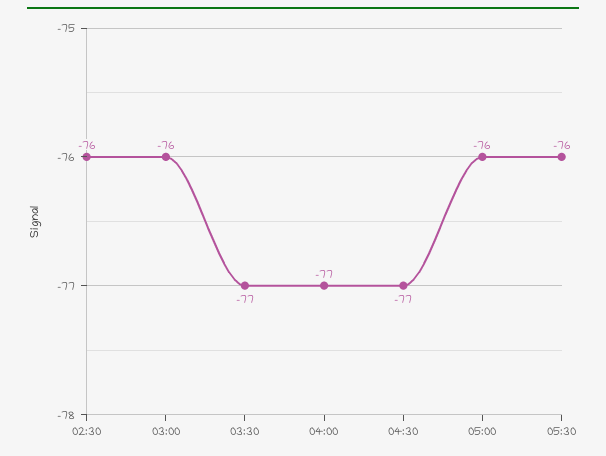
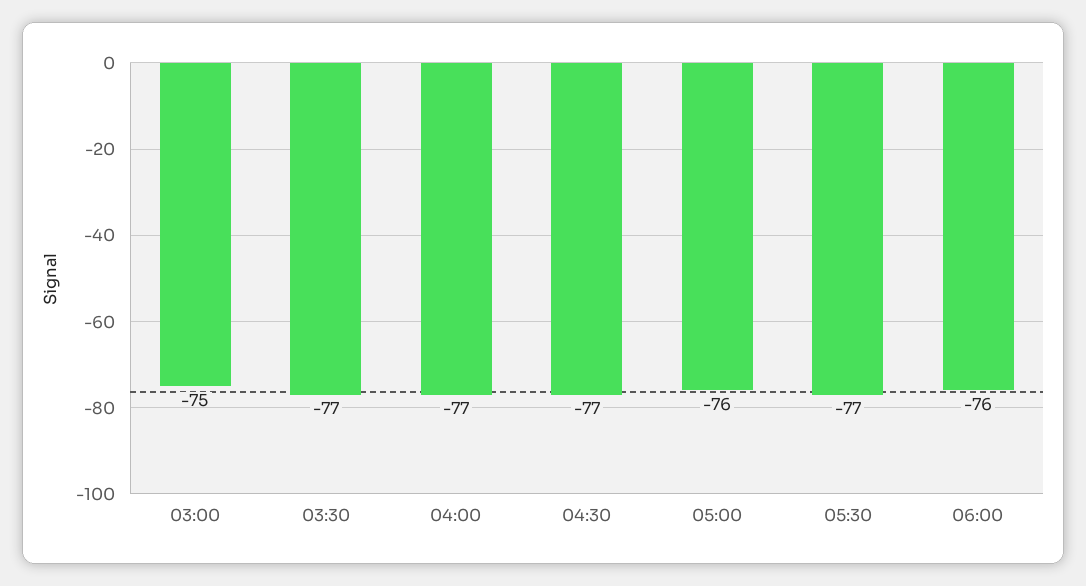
02:30: -76 -> none
03:00: -76 -> -75
05:30: -76 -> -77
06:00: none -> -76

